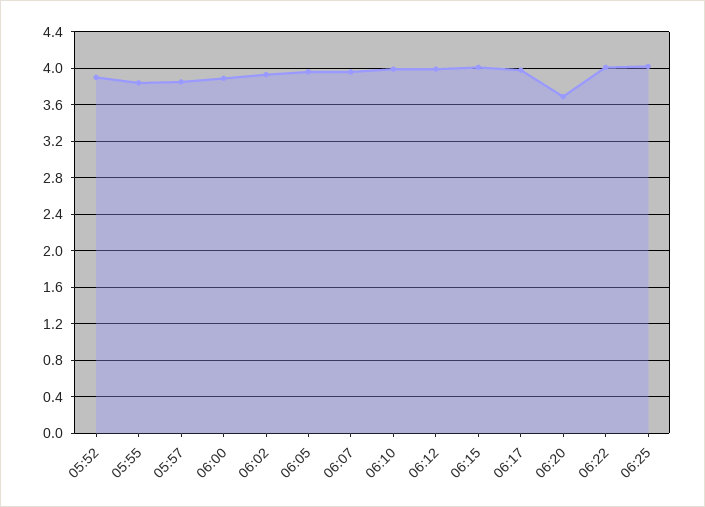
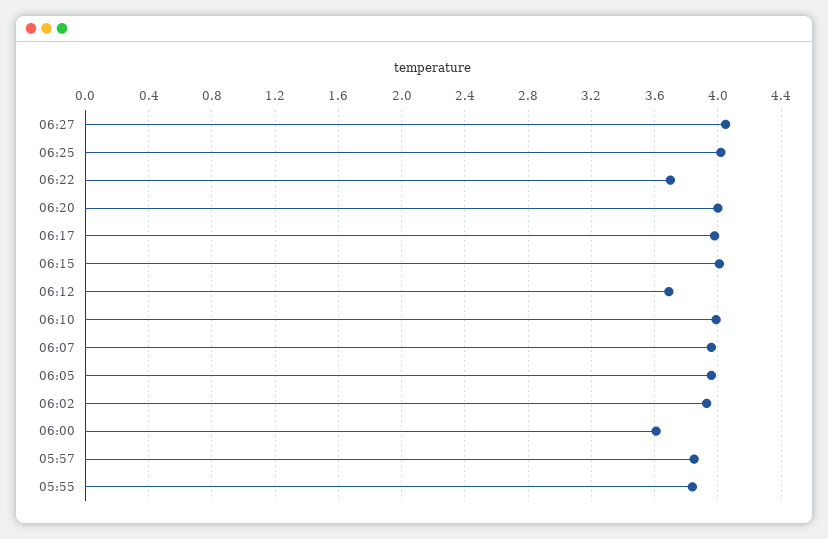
05:52: 3.9 -> none
06:00: 3.9 -> 3.6
06:12: 4 -> 3.7
06:20: 3.7 -> 4
06:22: 4 -> 3.7
06:27: none -> 4.05

